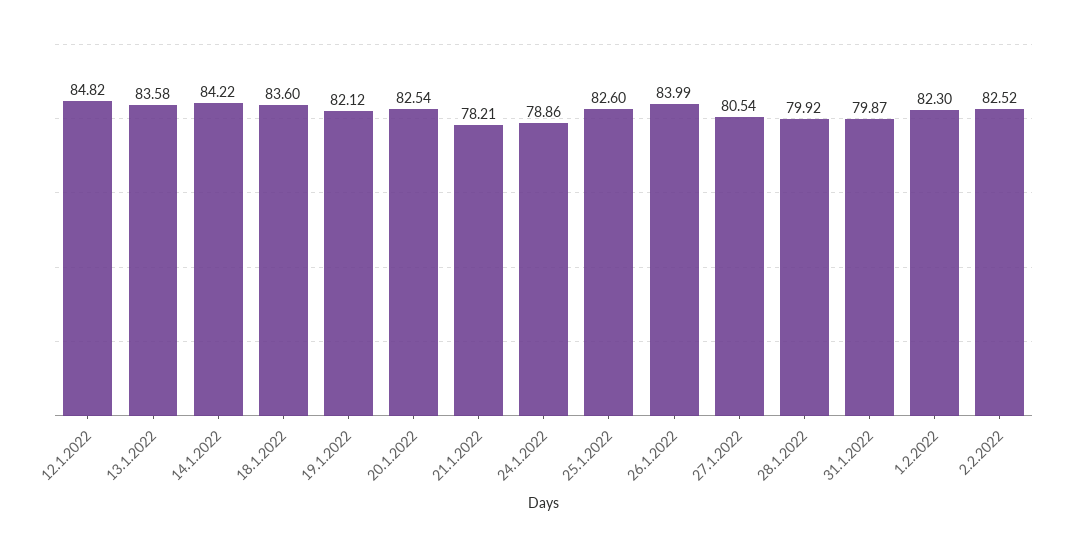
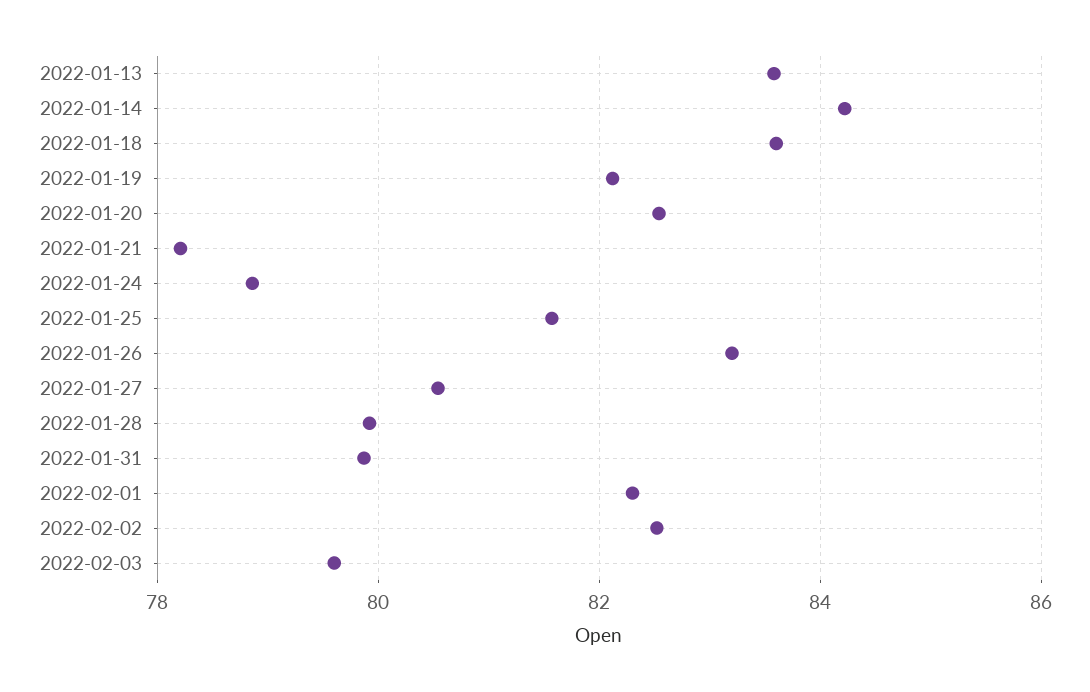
12.1.2022: 84.82 -> none
25.1.2022: 82.6 -> 81.6
26.1.2022: 83.99 -> 83.2
2022-02-03: none -> 79.6

